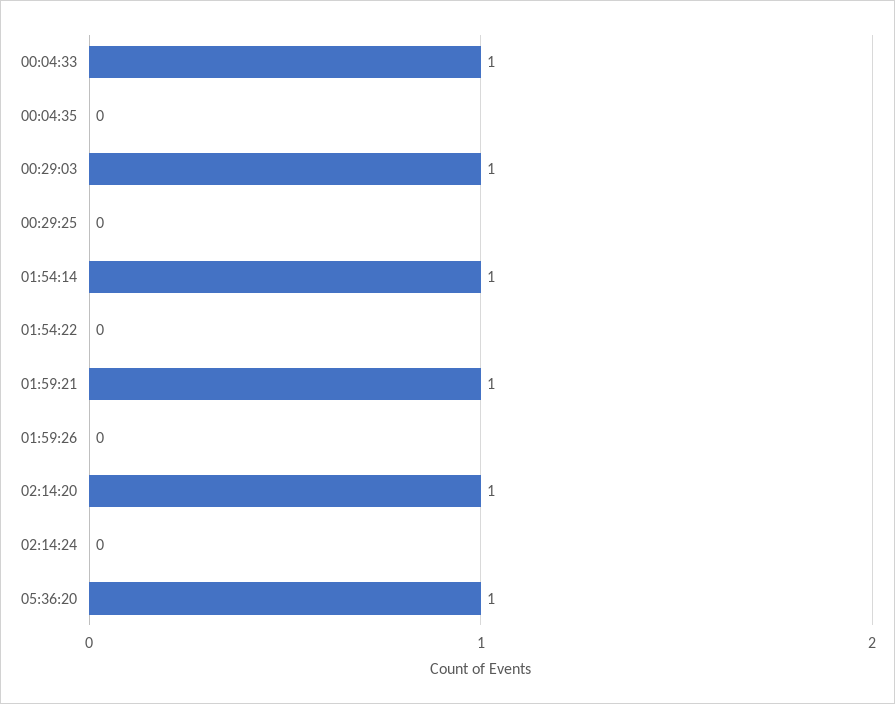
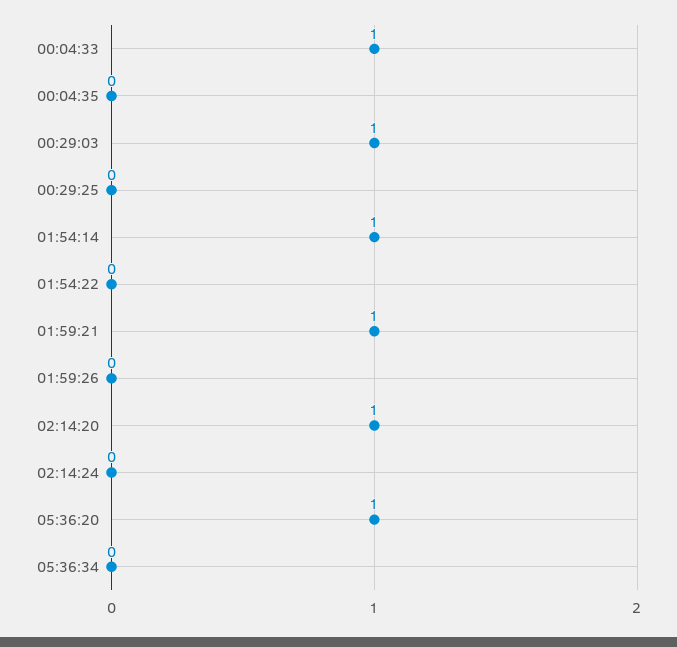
05:36:34: none -> 0

